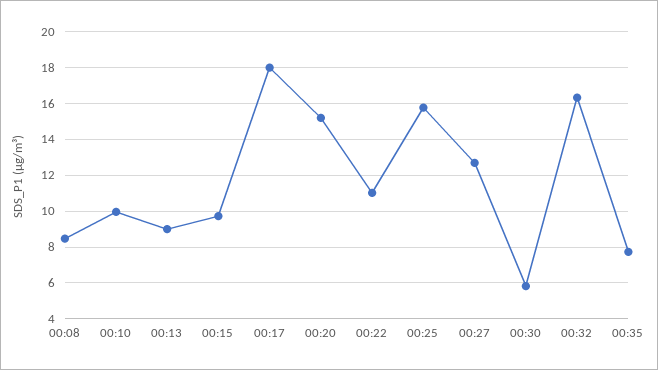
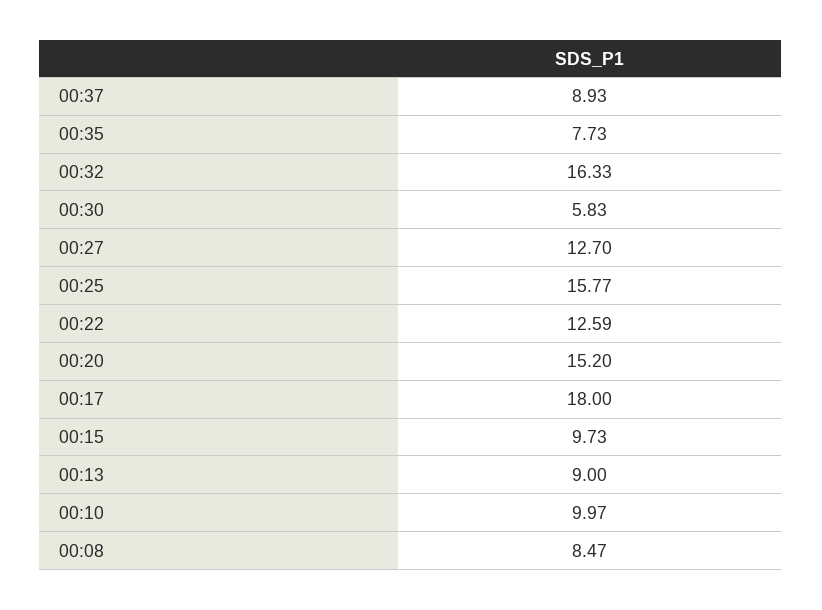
00:22: 11 -> 12.59
00:37: none -> 8.93

